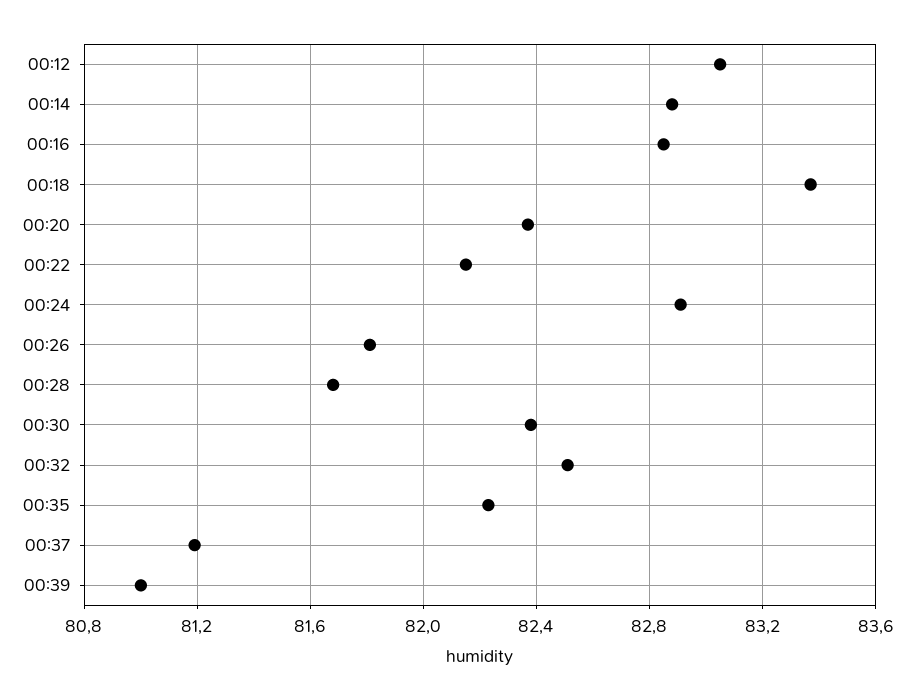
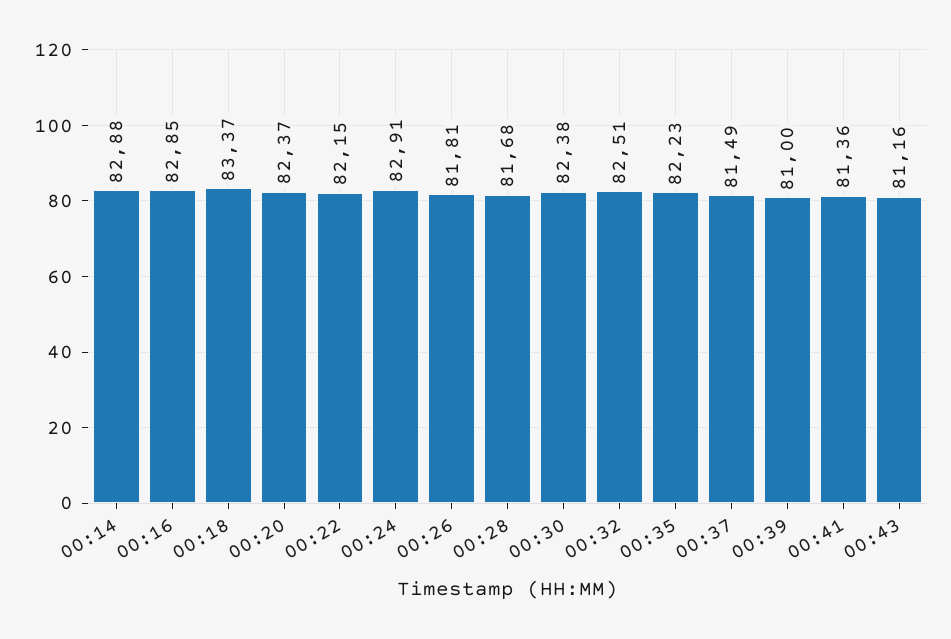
00:12: 83.05 -> none
00:37: 81.2 -> 81.49
00:41: none -> 81.36
00:43: none -> 81.16

